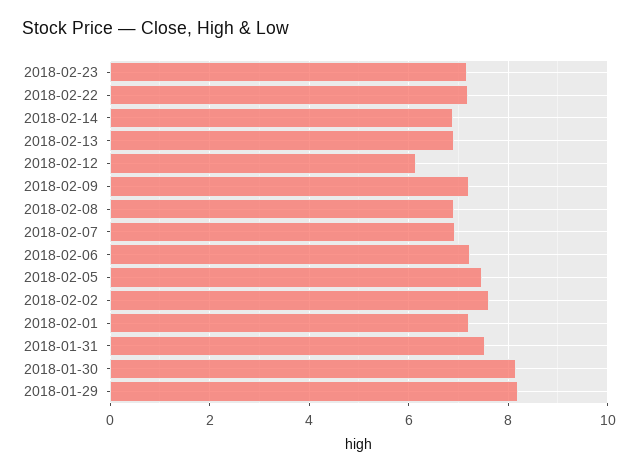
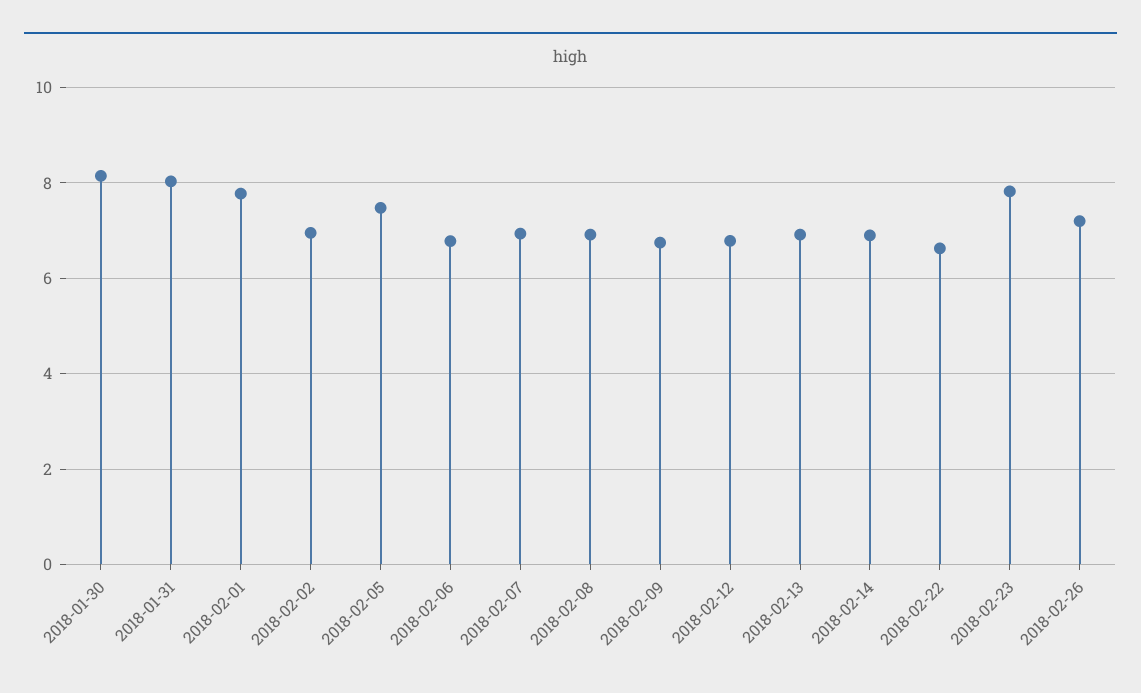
2018-02-23: 7.2 -> 7.8
2018-02-22: 7.2 -> 6.6
2018-02-12: 6.2 -> 6.8
2018-02-09: 7.2 -> 6.8
2018-02-06: 7.2 -> 6.8
2018-02-02: 7.6 -> 7
2018-02-01: 7.2 -> 7.8
2018-01-31: 7.6 -> 8
2018-01-29: 8.2 -> none
2018-02-26: none -> 7.2

